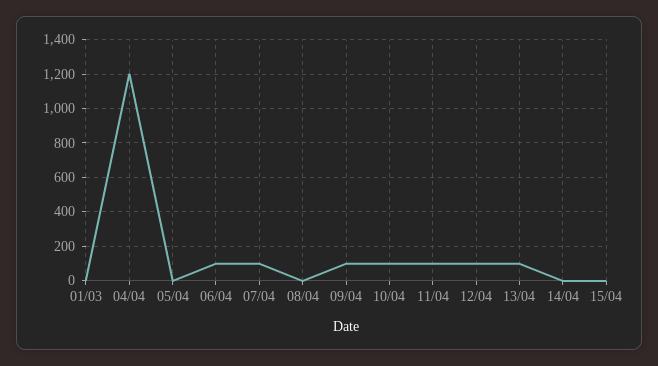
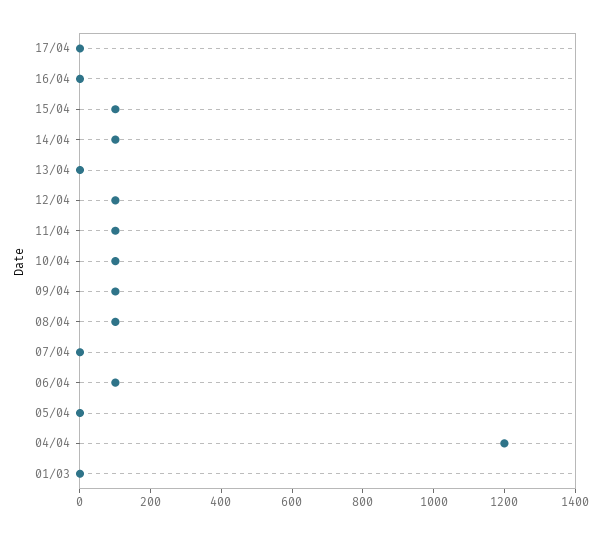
07/04: 100 -> 0
08/04: 0 -> 100
13/04: 100 -> 0
14/04: 0 -> 100
15/04: 0 -> 100
17/04: none -> 0
16/04: none -> 0

